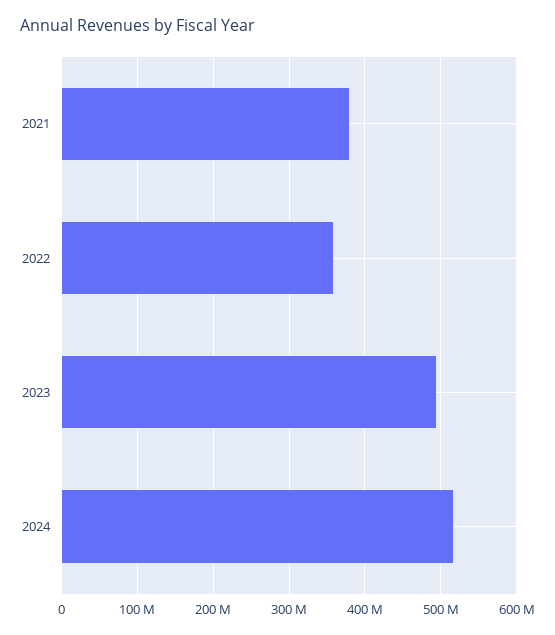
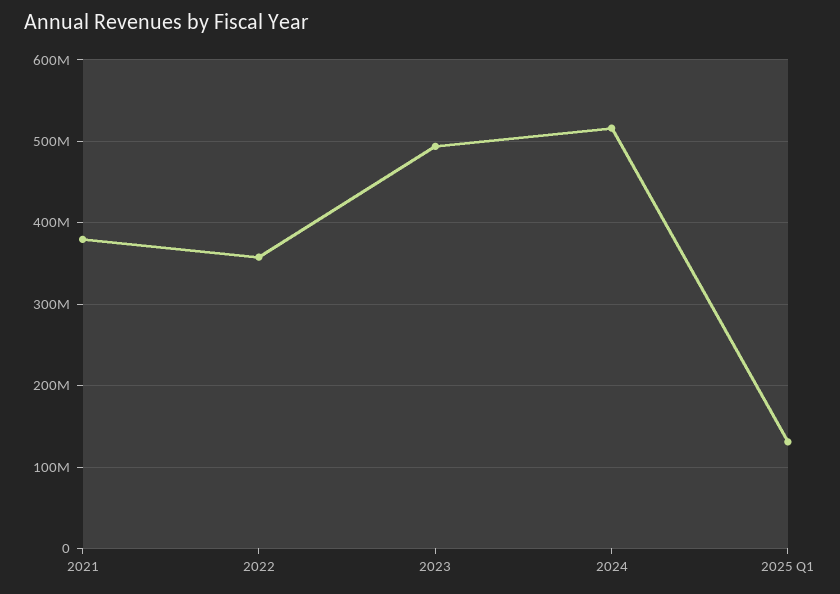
2025 Q1: none -> 130000000

